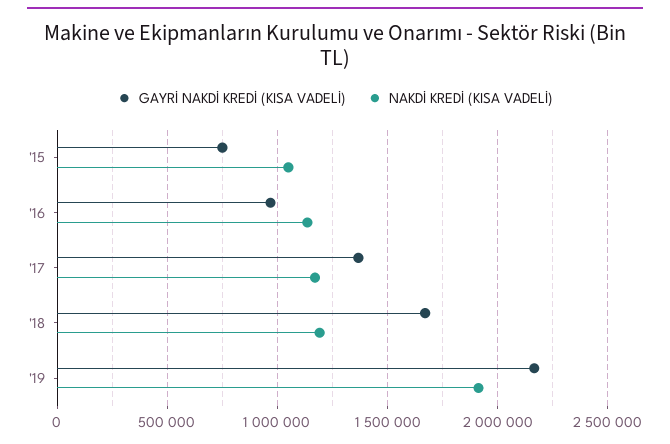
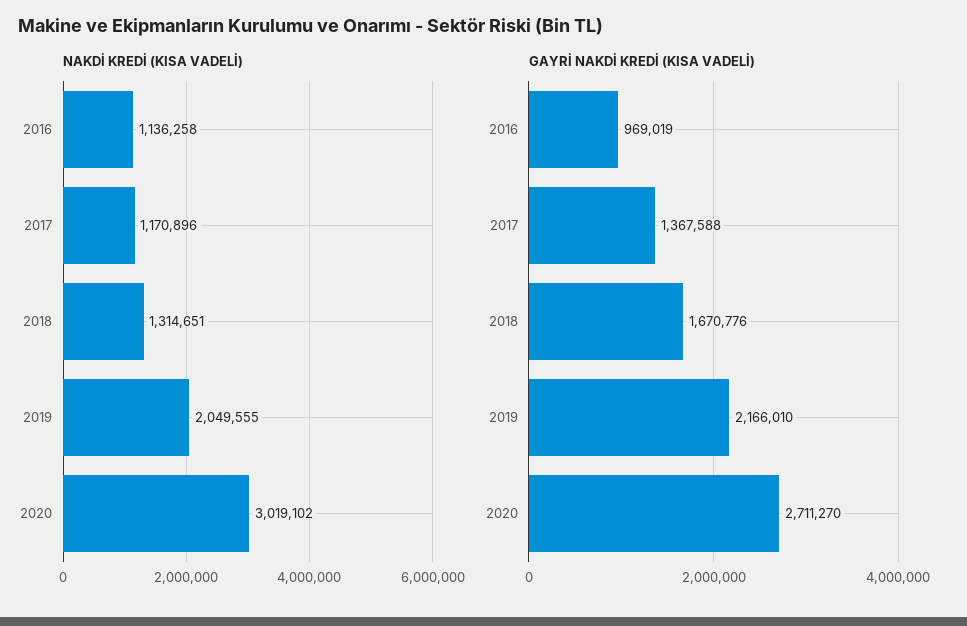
GAYRİ NAKDİ KREDİ (KISA VADELİ), '15: 750000 -> none
NAKDİ KREDİ (KISA VADELİ), '15: 1050000 -> none
NAKDİ KREDİ (KISA VADELİ), '18: 1200000 -> 1314651
NAKDİ KREDİ (KISA VADELİ), '19: 1900000 -> 2049555
NAKDİ KREDİ (KISA VADELİ), 2020: none -> 3019102
GAYRİ NAKDİ KREDİ (KISA VADELİ), 2020: none -> 2711270

